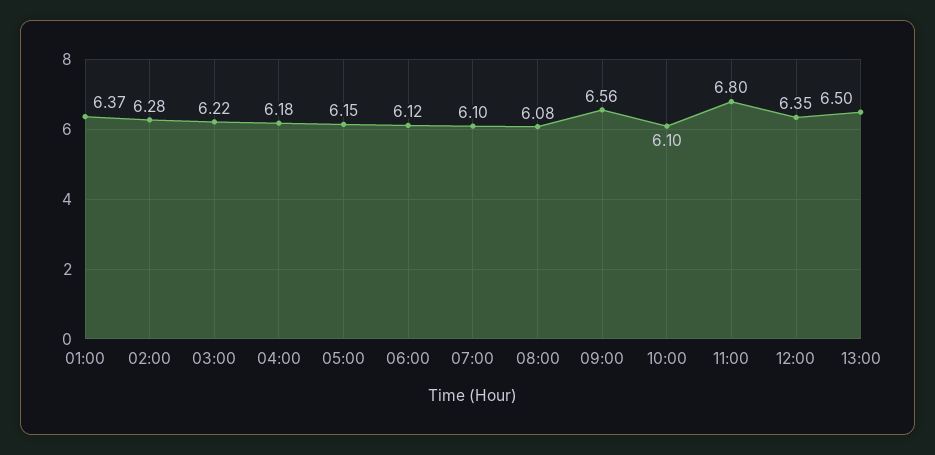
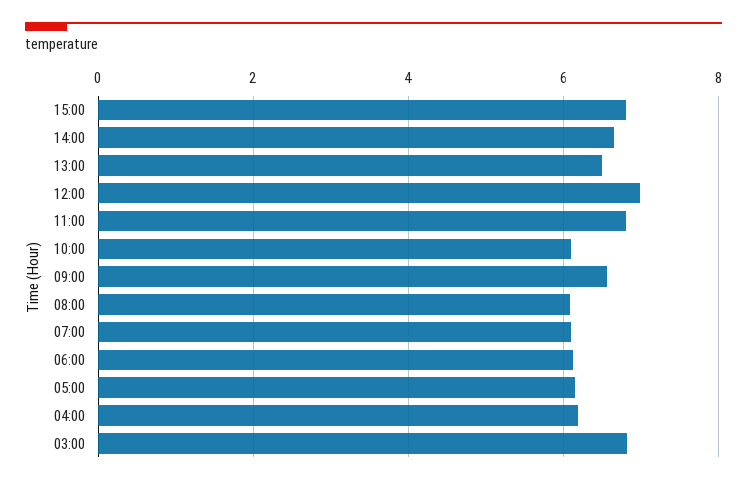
01:00: 6.37 -> none
02:00: 6.28 -> none
03:00: 6.22 -> 6.8
12:00: 6.35 -> 7
15:00: none -> 6.8
14:00: none -> 6.6

